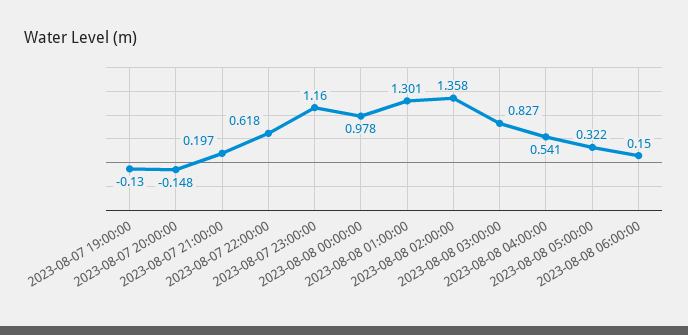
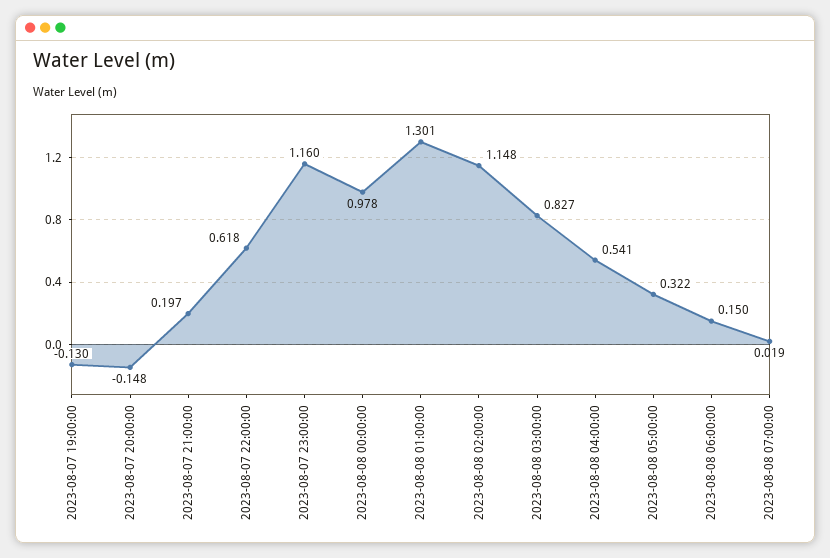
2023-08-08 02:00:00: 1.358 -> 1.148
2023-08-08 07:00:00: none -> 0.019

